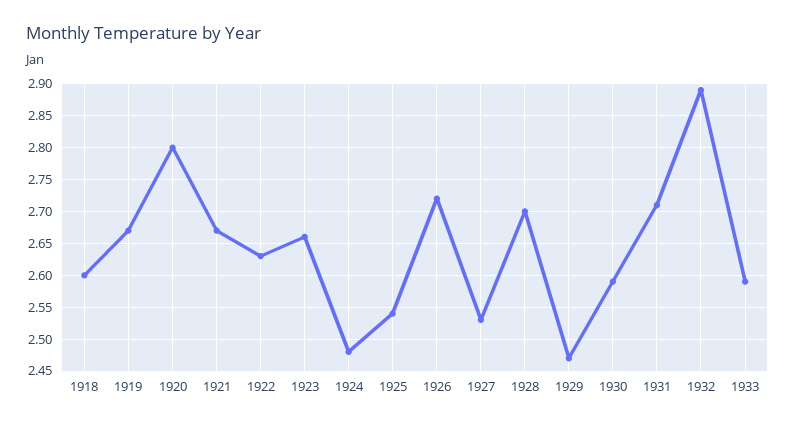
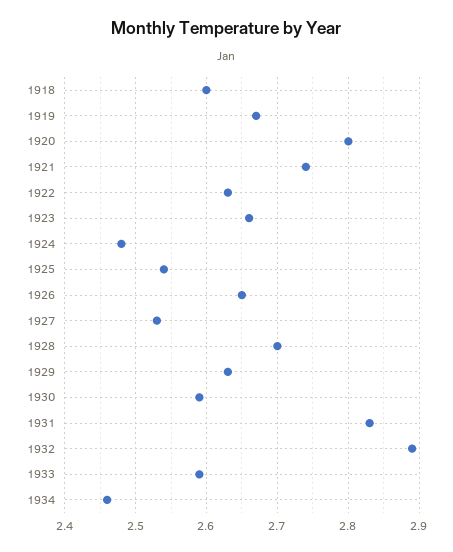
1921: 2.67 -> 2.74
1926: 2.72 -> 2.65
1929: 2.47 -> 2.63
1931: 2.71 -> 2.83
1934: none -> 2.46

